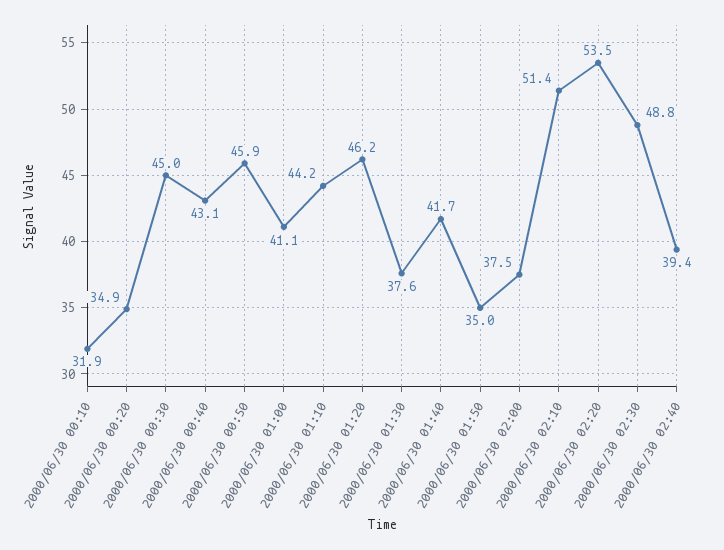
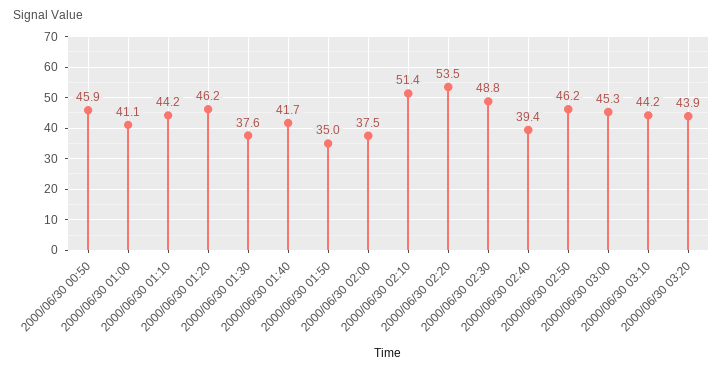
2000/06/30 00:10: 31.9 -> none
2000/06/30 00:20: 34.9 -> none
2000/06/30 00:30: 45 -> none
2000/06/30 00:40: 43.1 -> none
2000/06/30 02:50: none -> 46.2
2000/06/30 03:00: none -> 45.3
2000/06/30 03:10: none -> 44.2
2000/06/30 03:20: none -> 43.9

